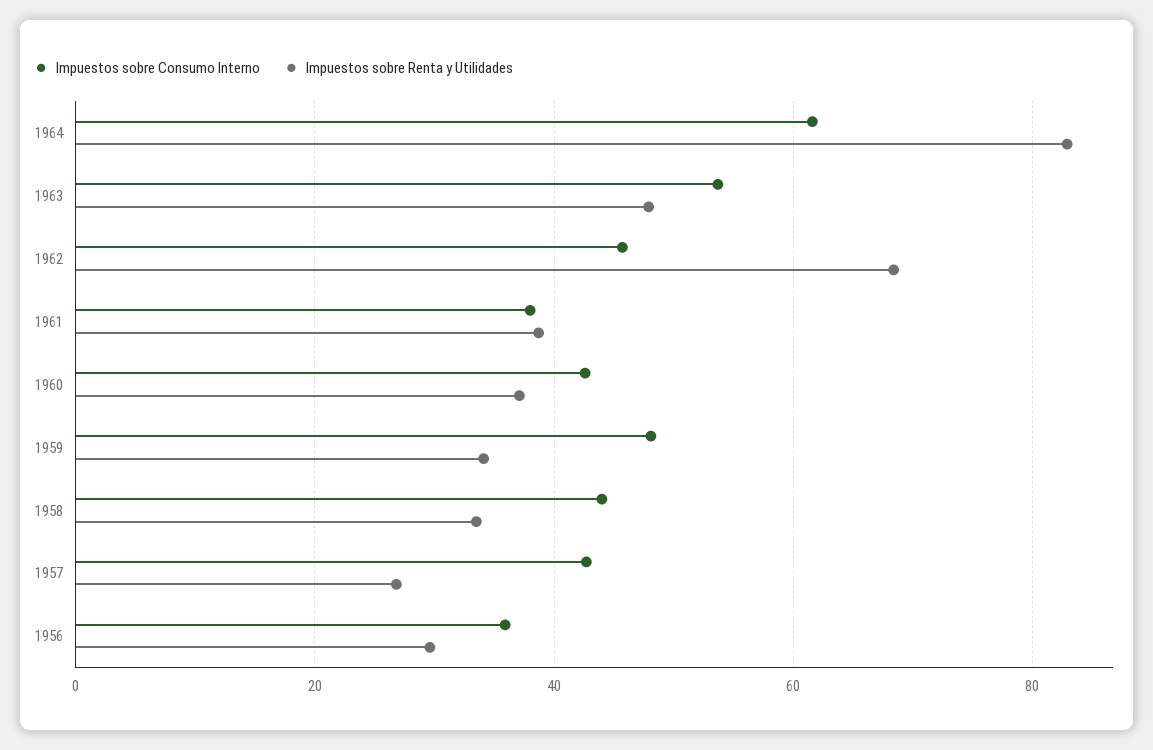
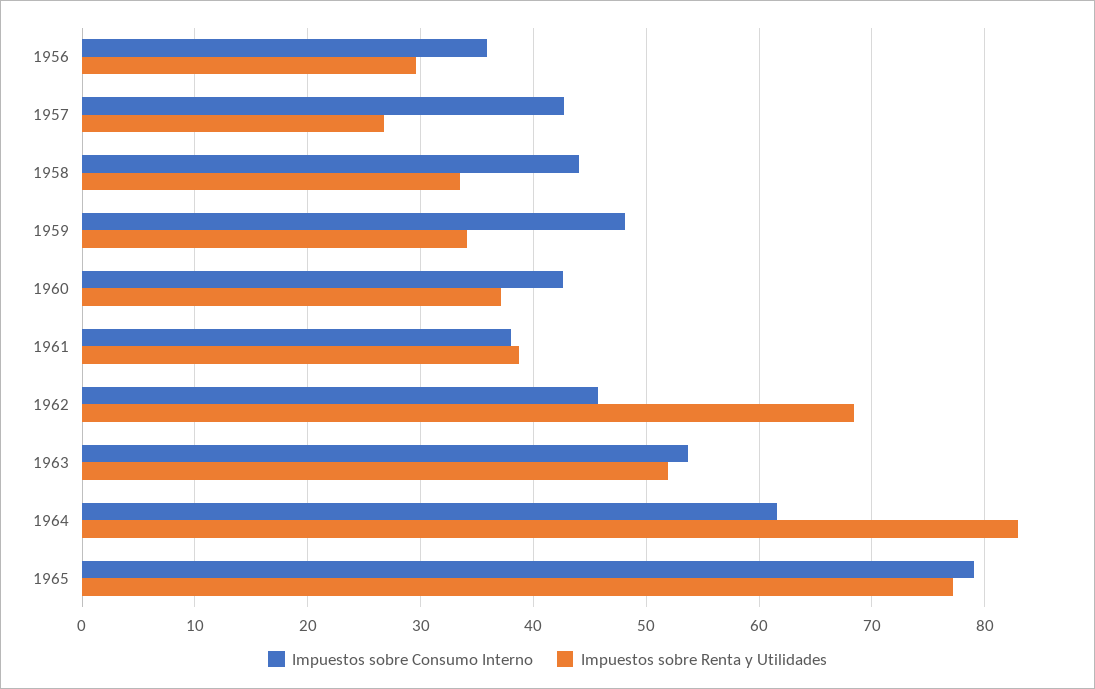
Impuestos sobre Renta y Utilidades, 1963: 48 -> 52
Impuestos sobre Consumo Interno, 1965: none -> 79
Impuestos sobre Renta y Utilidades, 1965: none -> 77

